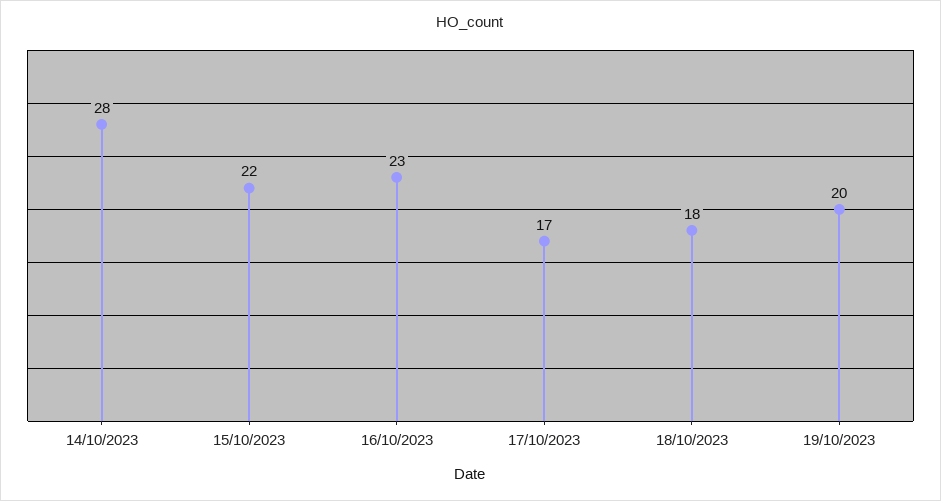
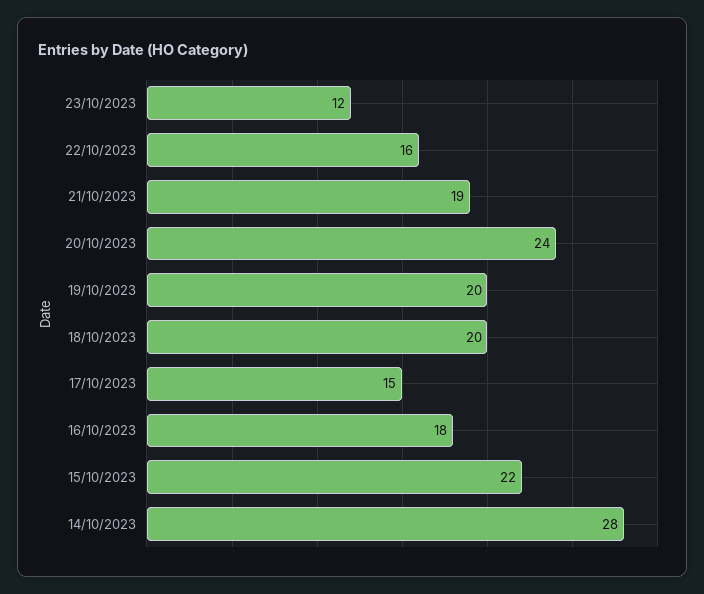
16/10/2023: 23 -> 18
17/10/2023: 17 -> 15
18/10/2023: 18 -> 20
23/10/2023: none -> 12
22/10/2023: none -> 16
21/10/2023: none -> 19
20/10/2023: none -> 24

